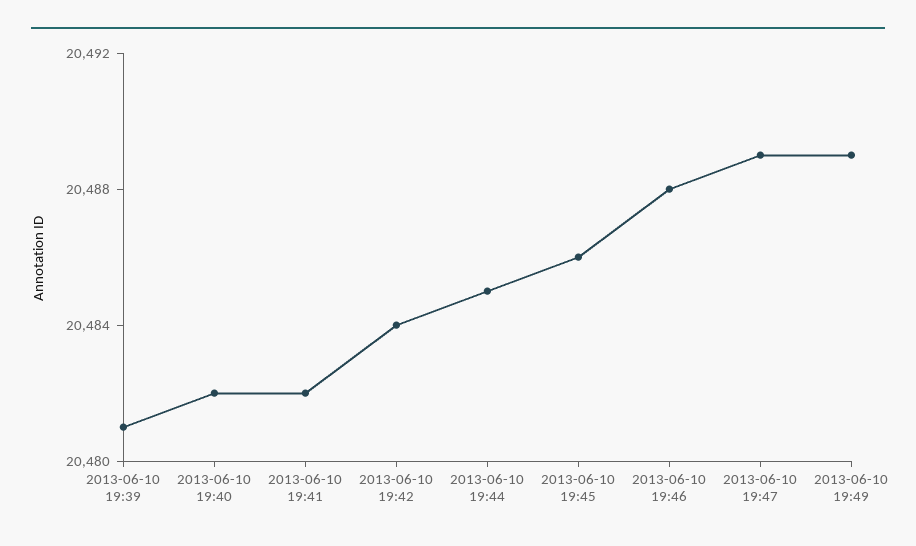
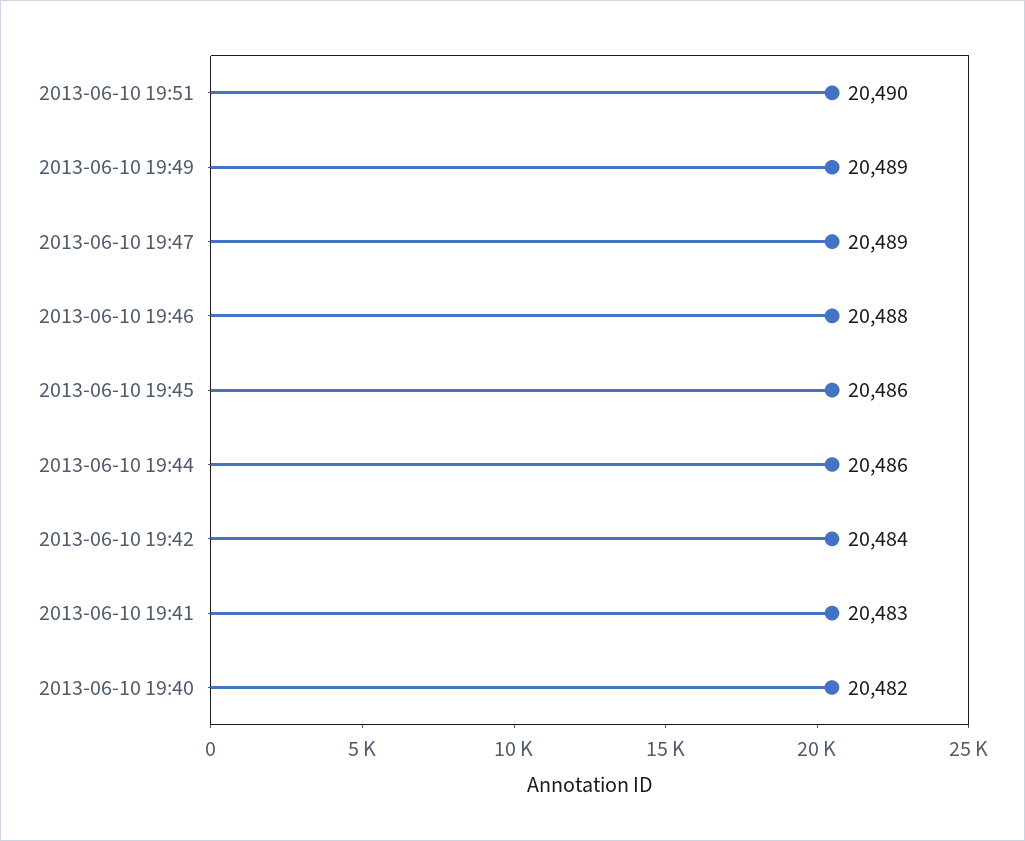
2013-06-10 19:39: 20481 -> none
2013-06-10 19:41: 20482 -> 20483
2013-06-10 19:44: 20485 -> 20486
2013-06-10 19:51: none -> 20490

